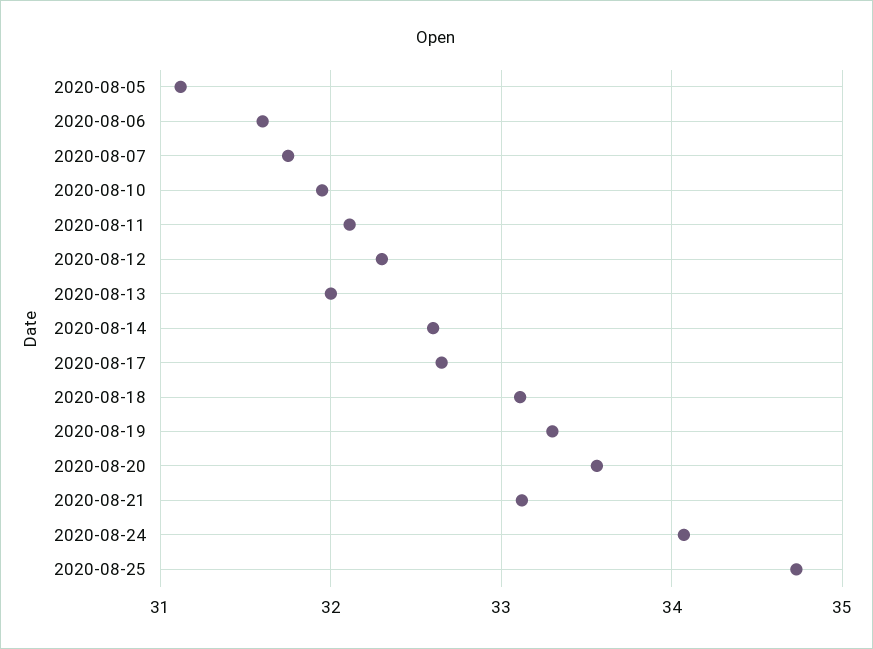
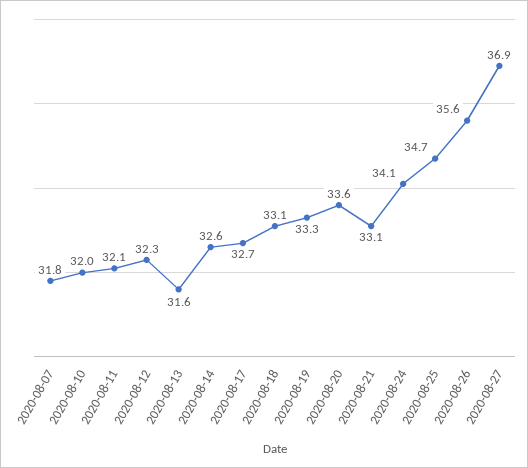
2020-08-05: 31.1 -> none
2020-08-06: 31.6 -> none
2020-08-13: 32 -> 31.6
2020-08-26: none -> 35.6
2020-08-27: none -> 36.9

